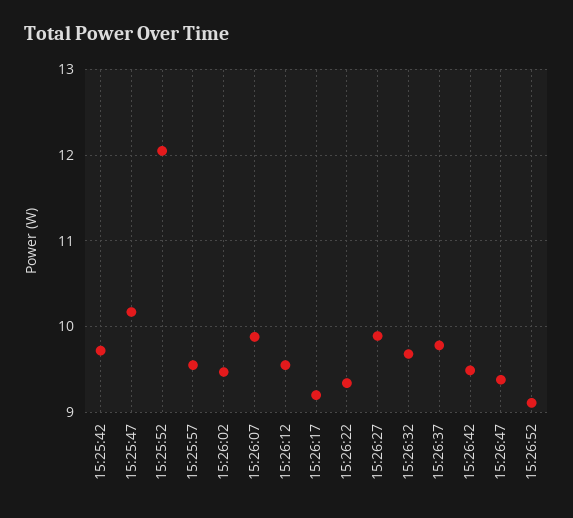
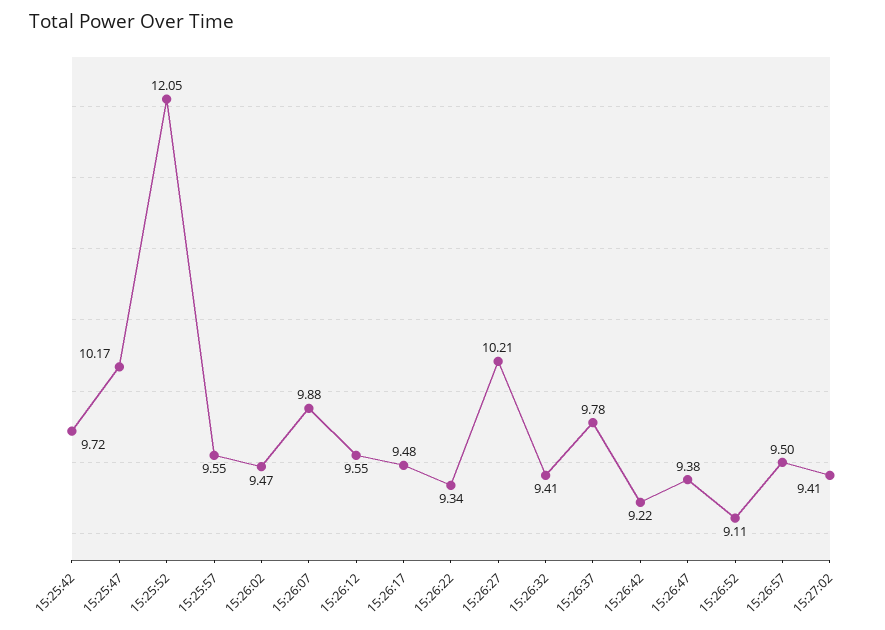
15:26:17: 9.2 -> 9.48
15:26:27: 9.9 -> 10.21
15:26:32: 9.7 -> 9.41
15:26:42: 9.5 -> 9.22
15:26:57: none -> 9.5
15:27:02: none -> 9.41

